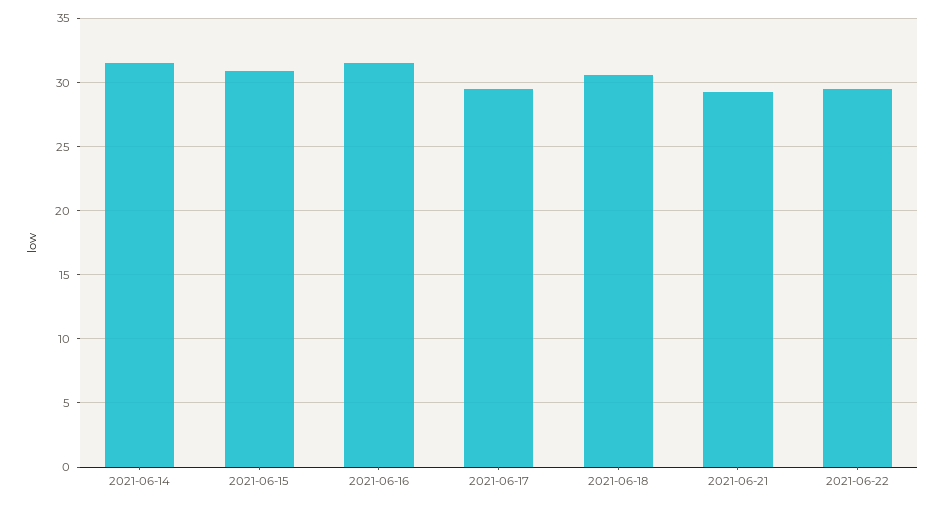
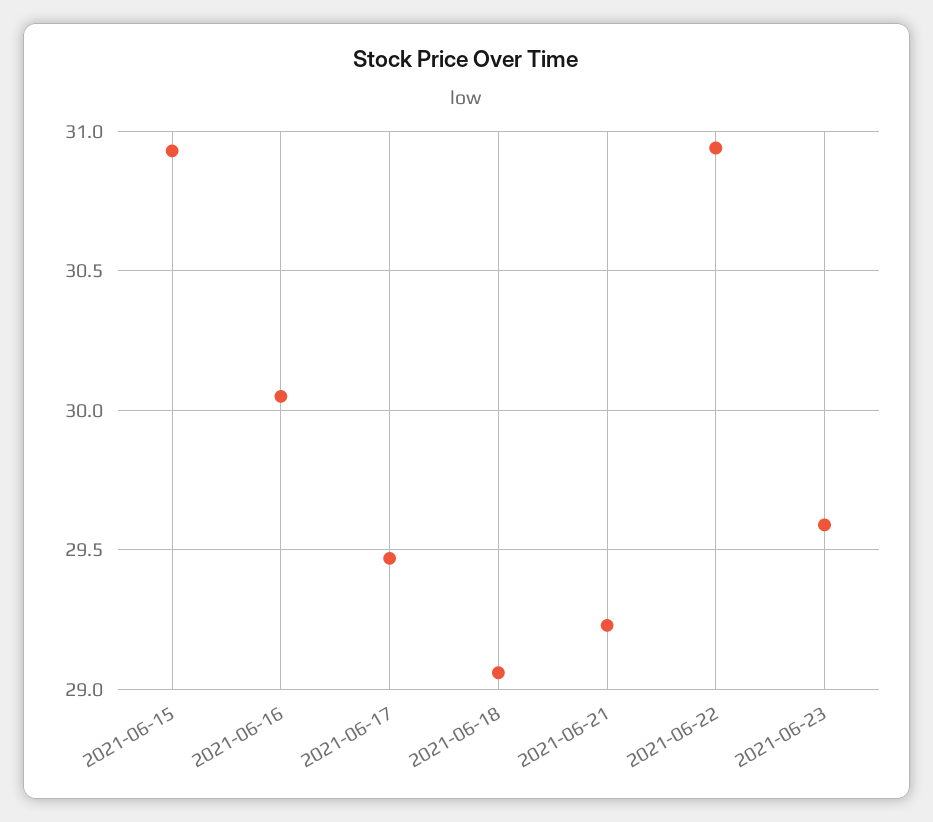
2021-06-14: 31.5 -> none
2021-06-16: 31.5 -> 30.05
2021-06-18: 30.5 -> 29.05
2021-06-22: 29.5 -> 30.95
2021-06-23: none -> 29.6

